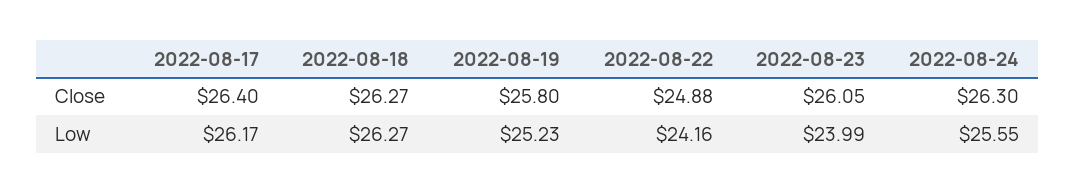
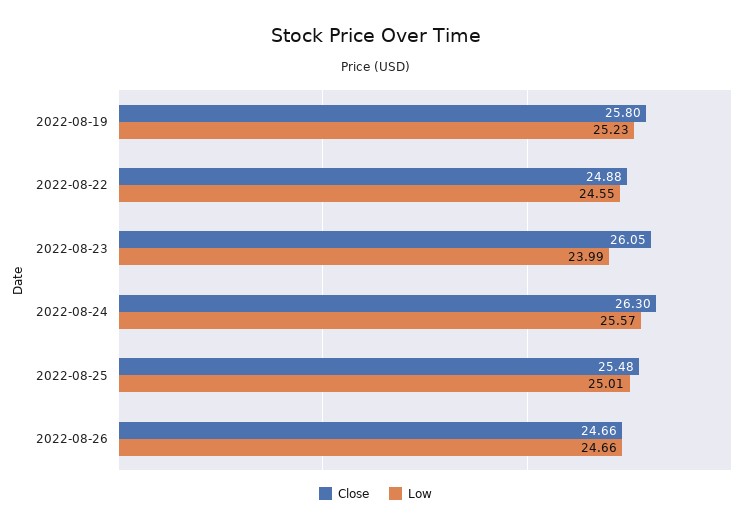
Close, 2022-08-17: 26.4 -> none
Close, 2022-08-18: 26.27 -> none
Low, 2022-08-17: 26.17 -> none
Low, 2022-08-18: 26.27 -> none
Low, 2022-08-22: 24.16 -> 24.55
Low, 2022-08-24: 25.55 -> 25.57
Close, 2022-08-25: none -> 25.48
Low, 2022-08-25: none -> 25.01
Close, 2022-08-26: none -> 24.66
Low, 2022-08-26: none -> 24.66

